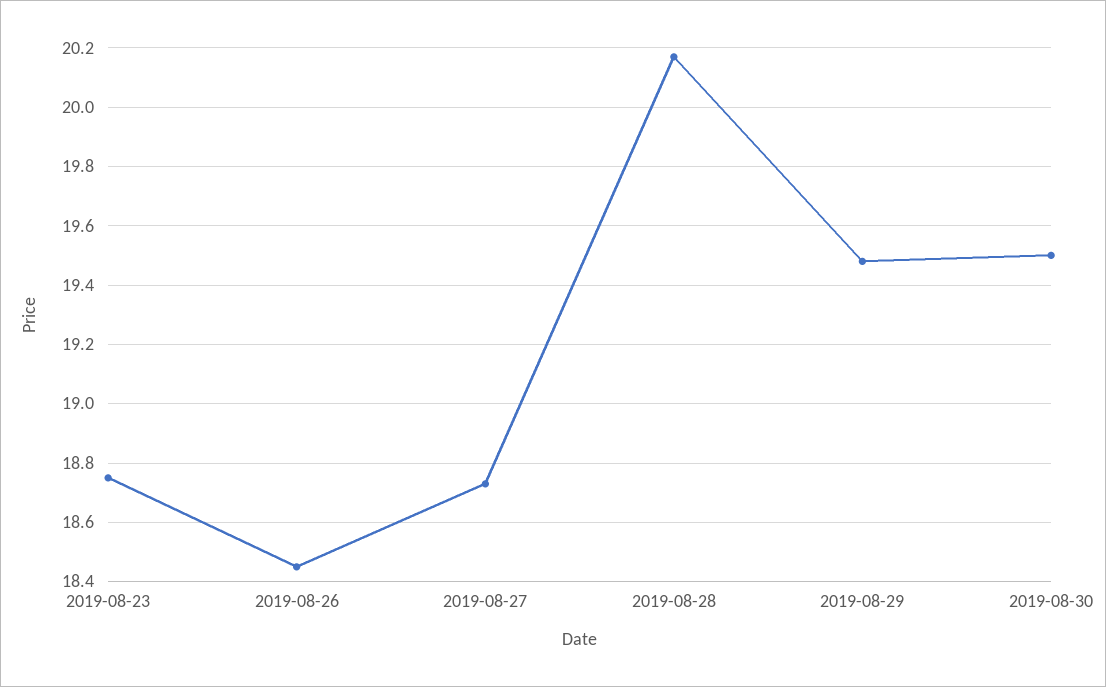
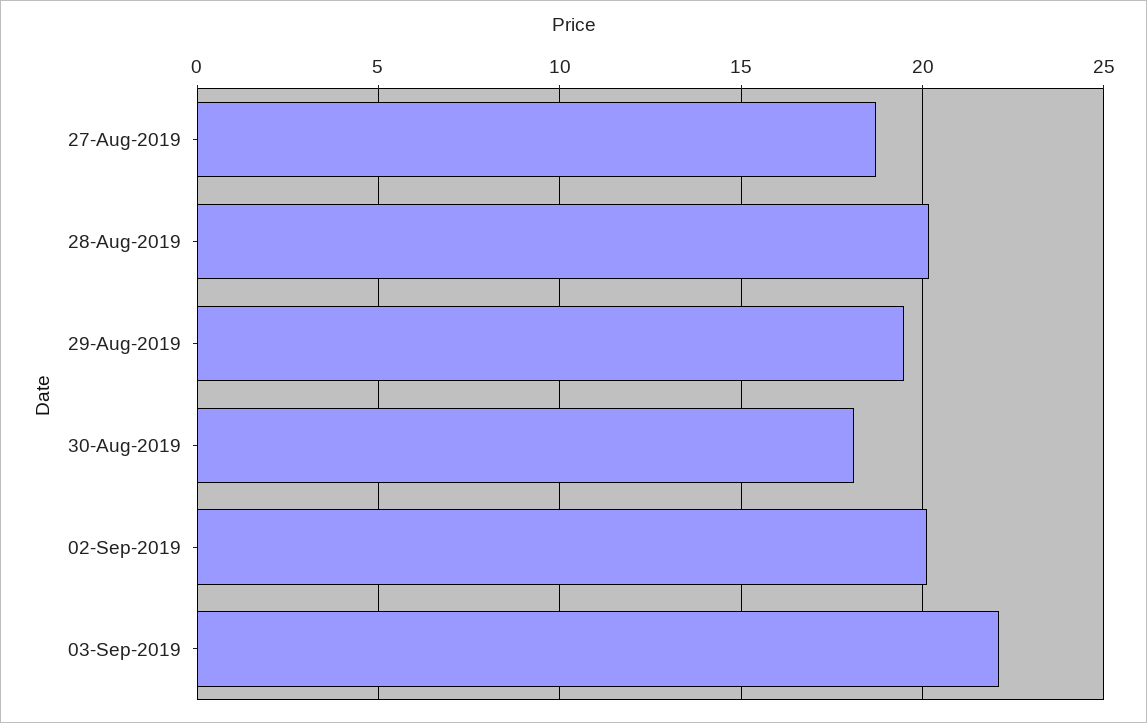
2019-08-23: 18.75 -> none
2019-08-26: 18.45 -> none
2019-08-30: 19.5 -> 18
02-Sep-2019: none -> 20
03-Sep-2019: none -> 22

